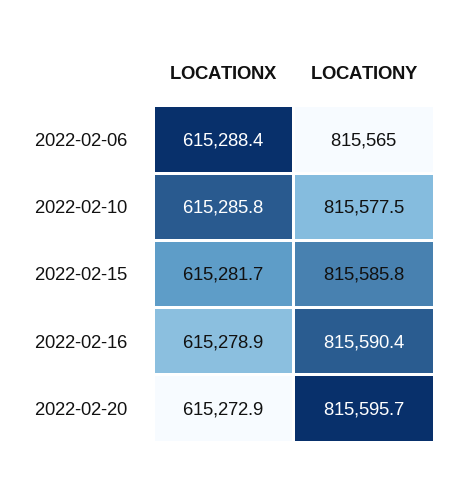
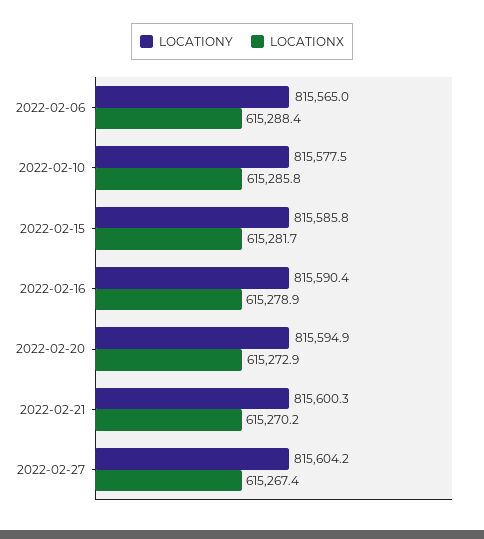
LOCATIONY, 2022-02-20: 815595.7 -> 815594.9
LOCATIONY, 2022-02-21: none -> 815600.3
LOCATIONX, 2022-02-21: none -> 615270.2
LOCATIONY, 2022-02-27: none -> 815604.2
LOCATIONX, 2022-02-27: none -> 615267.4

